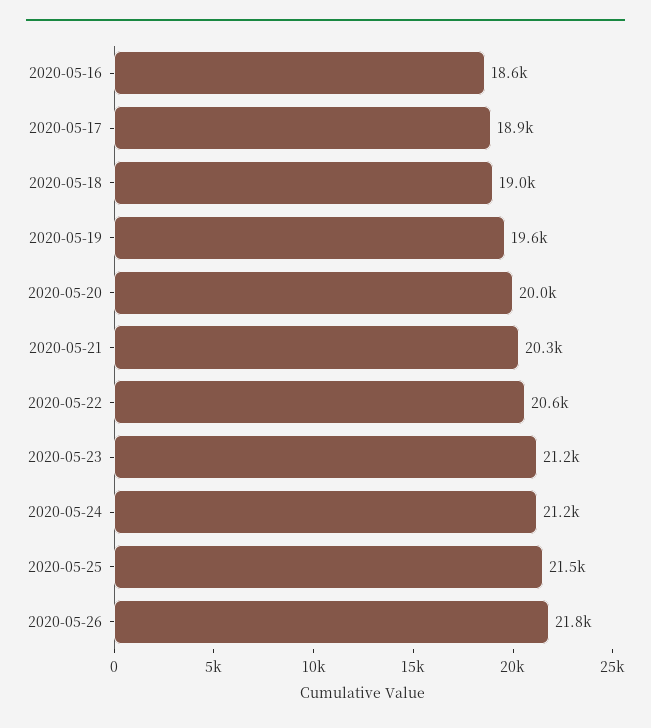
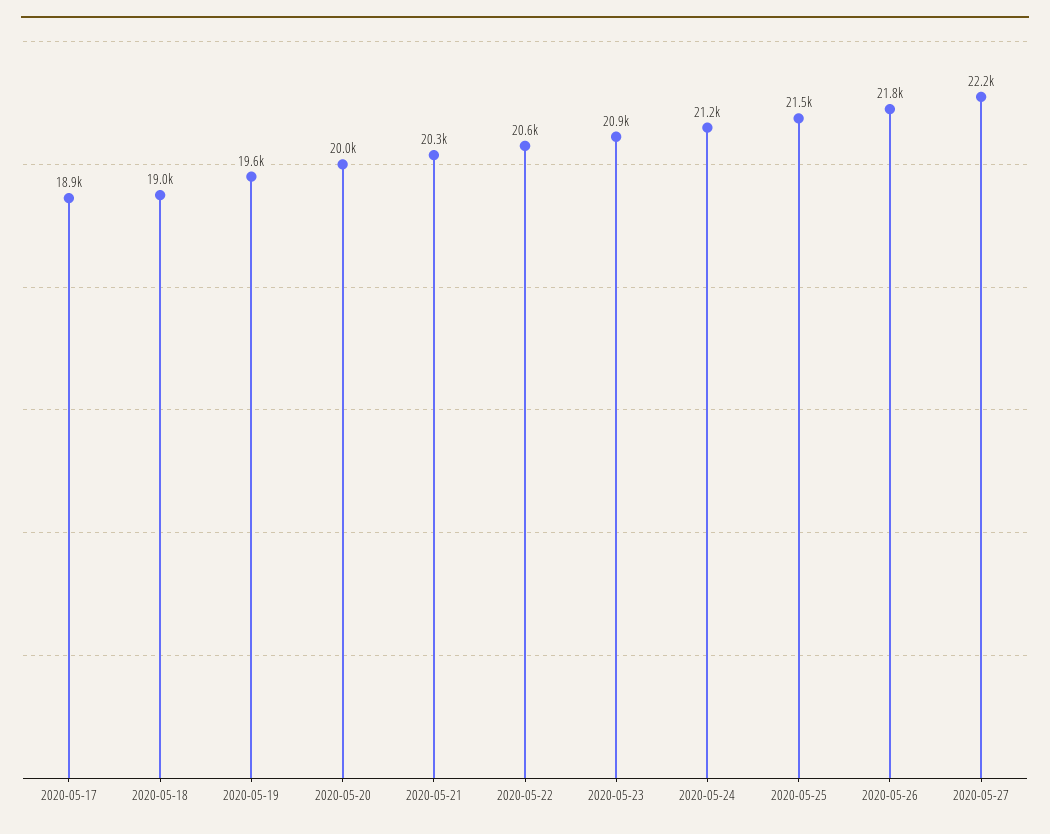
2020-05-16: 18600 -> none
2020-05-23: 21200 -> 20900
2020-05-27: none -> 22200

